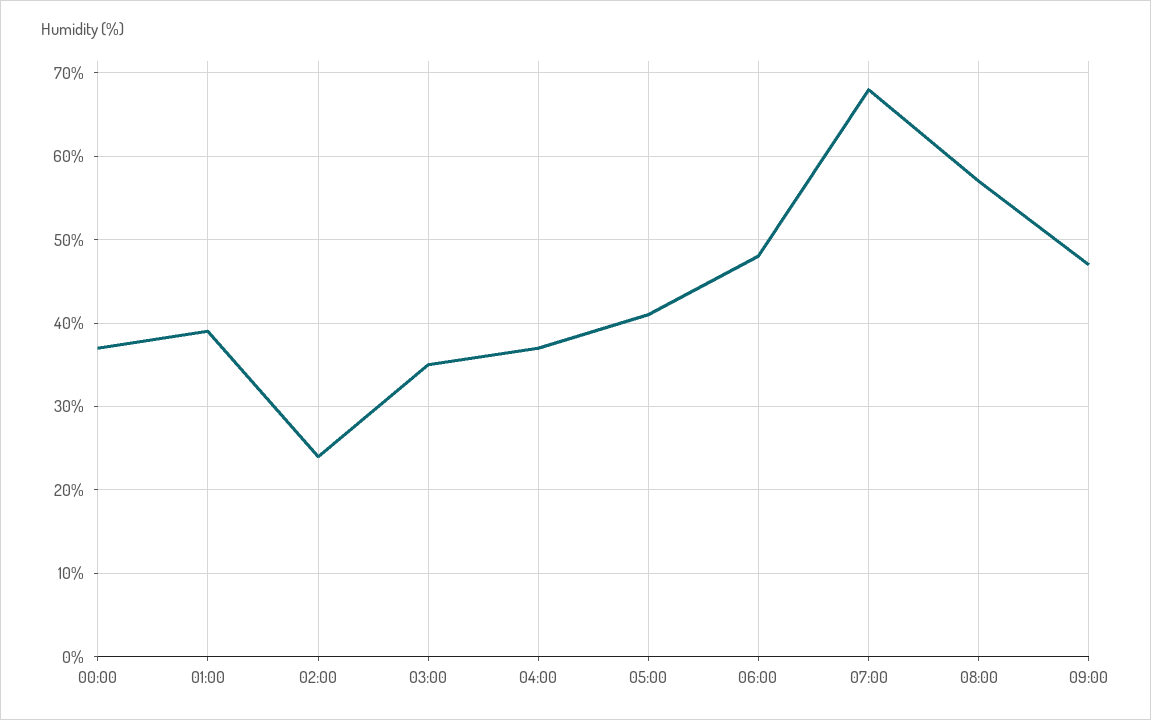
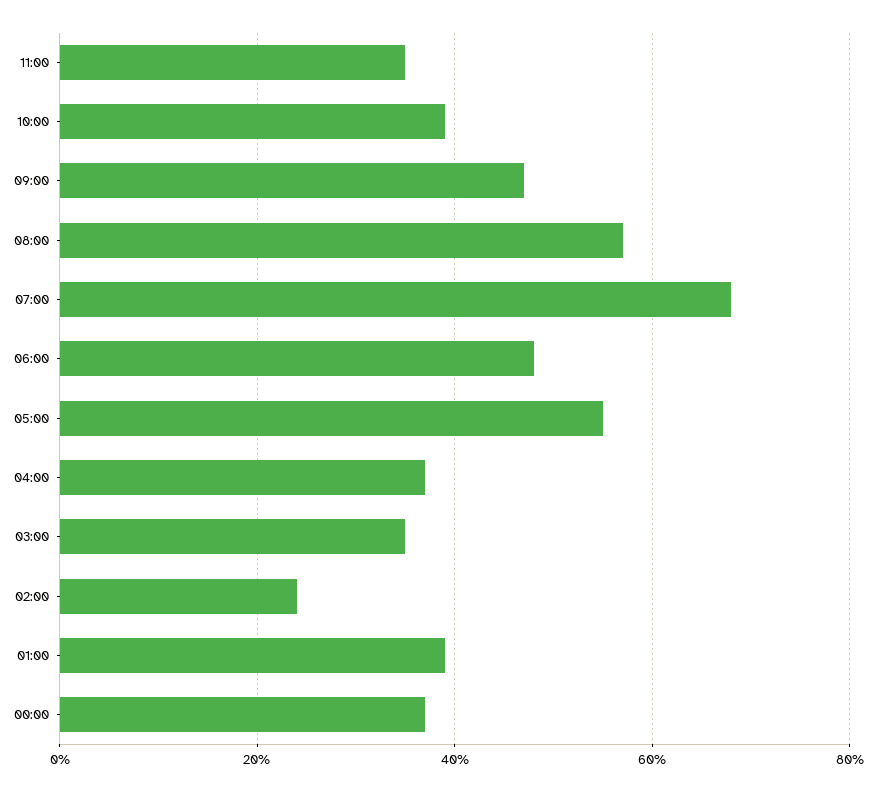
05:00: 41 -> 55
11:00: none -> 35
10:00: none -> 40

